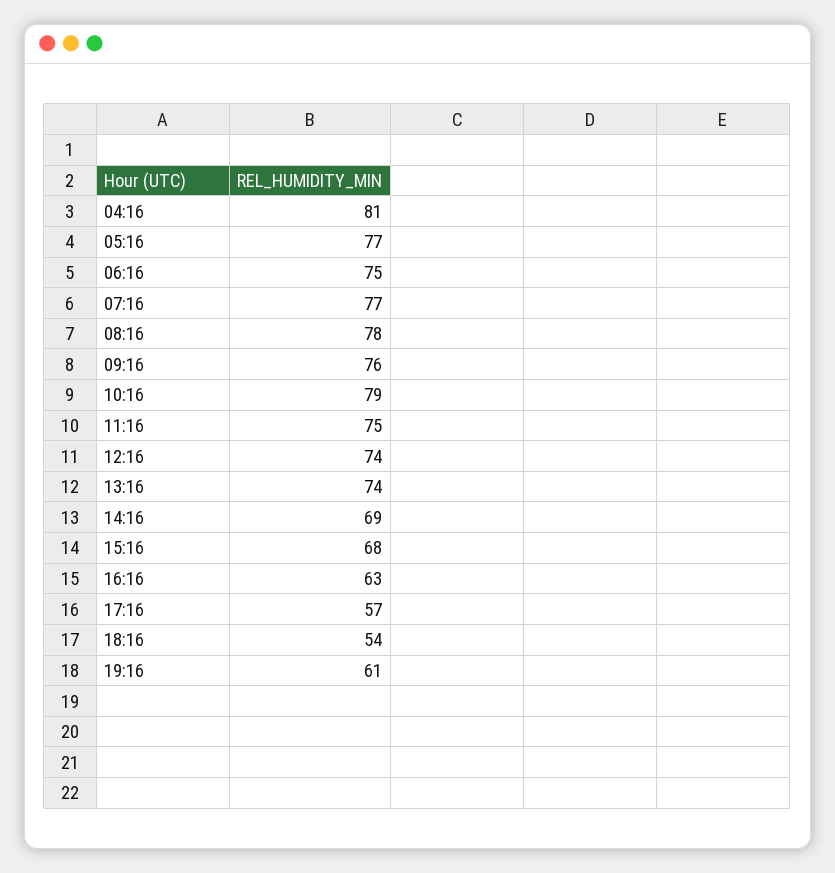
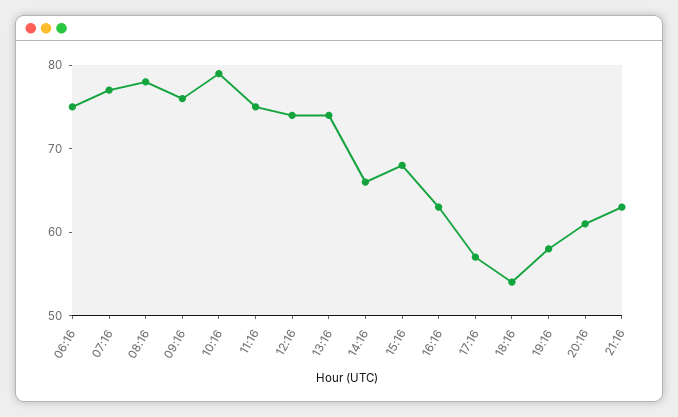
04:16: 81 -> none
05:16: 77 -> none
14:16: 69 -> 66
19:16: 61 -> 58
20:16: none -> 61
21:16: none -> 63

